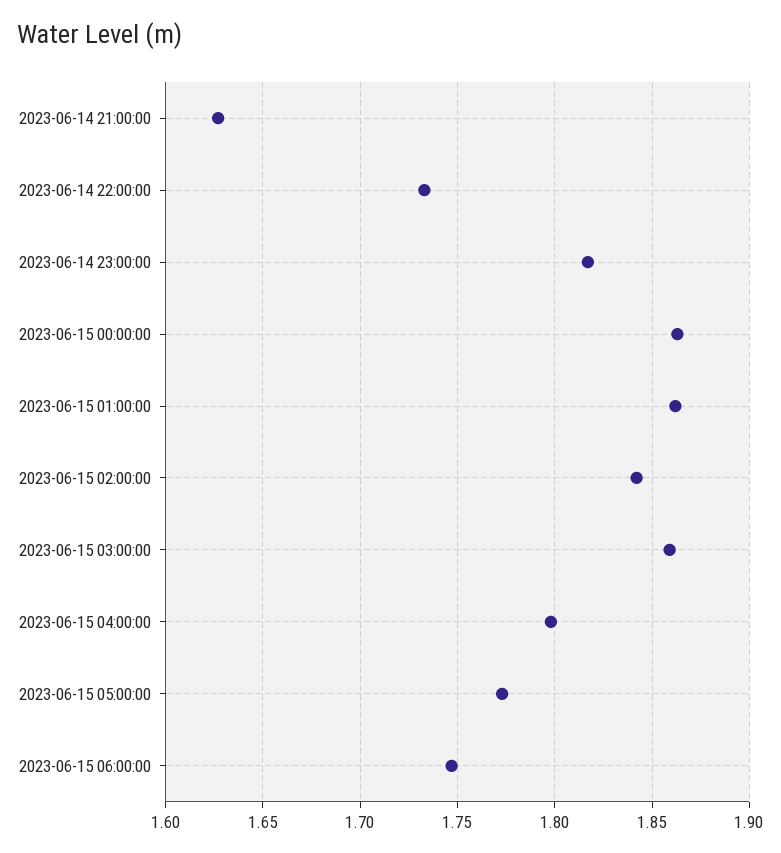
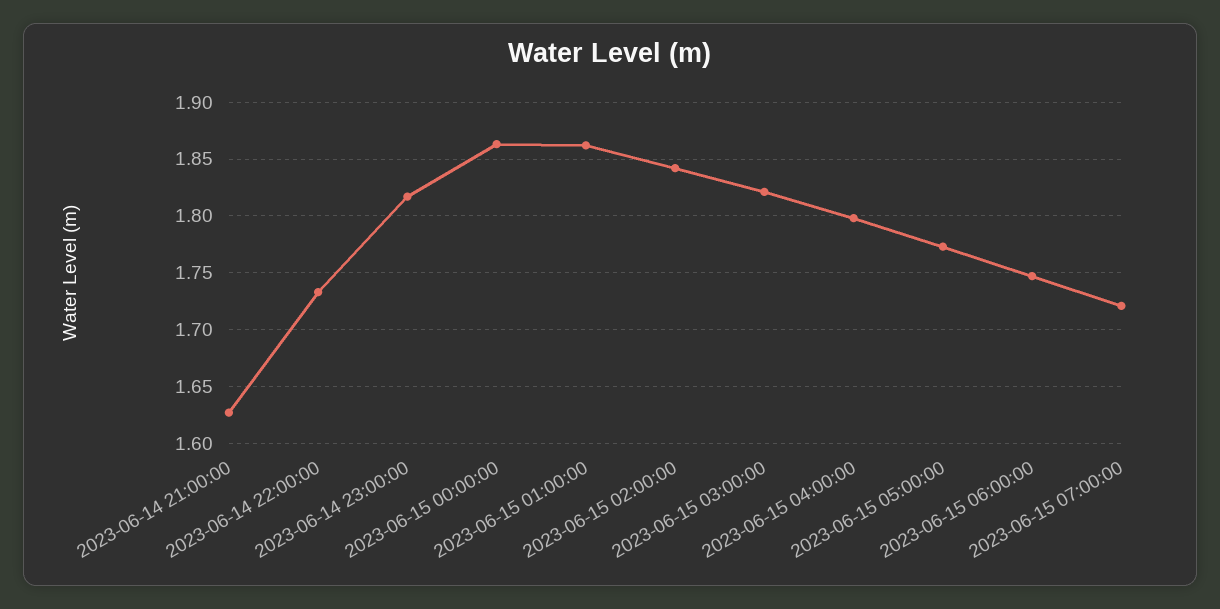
2023-06-15 03:00:00: 1.86 -> 1.82
2023-06-15 07:00:00: none -> 1.72

